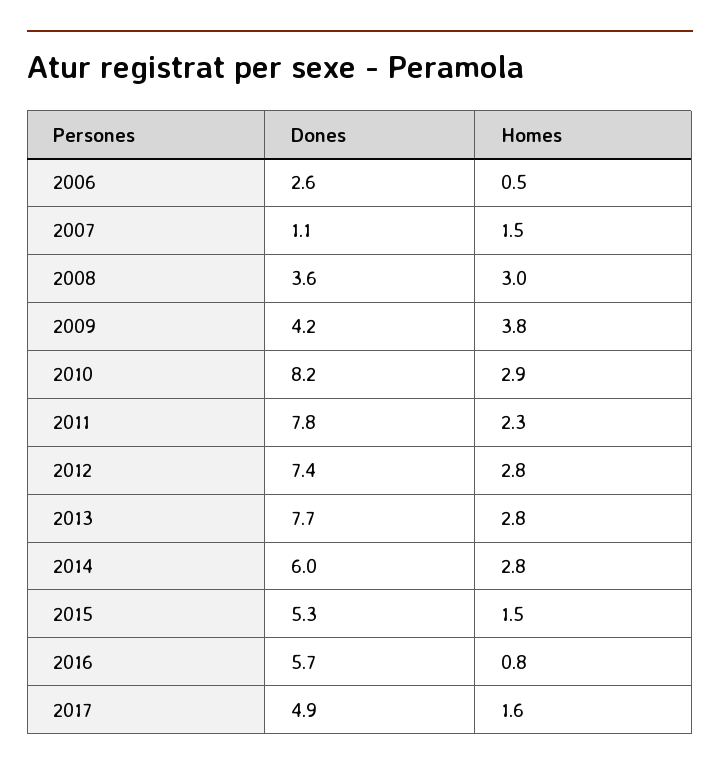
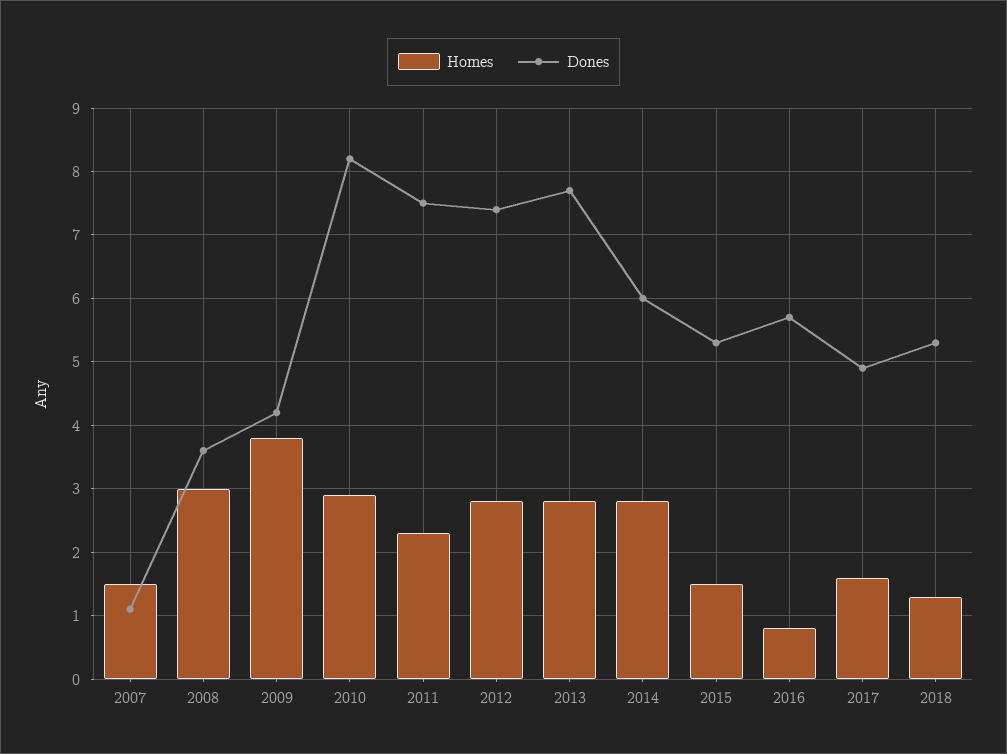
Dones, 2006: 2.6 -> none
Homes, 2006: 0.5 -> none
Dones, 2011: 7.8 -> 7.5
Homes, 2018: none -> 1.3
Dones, 2018: none -> 5.3

